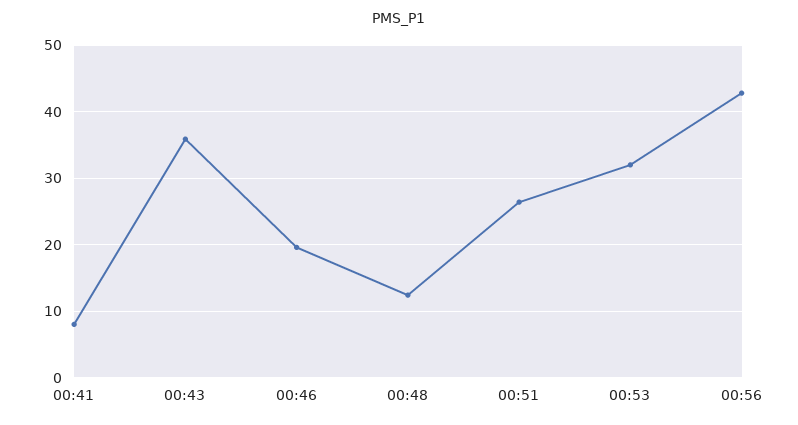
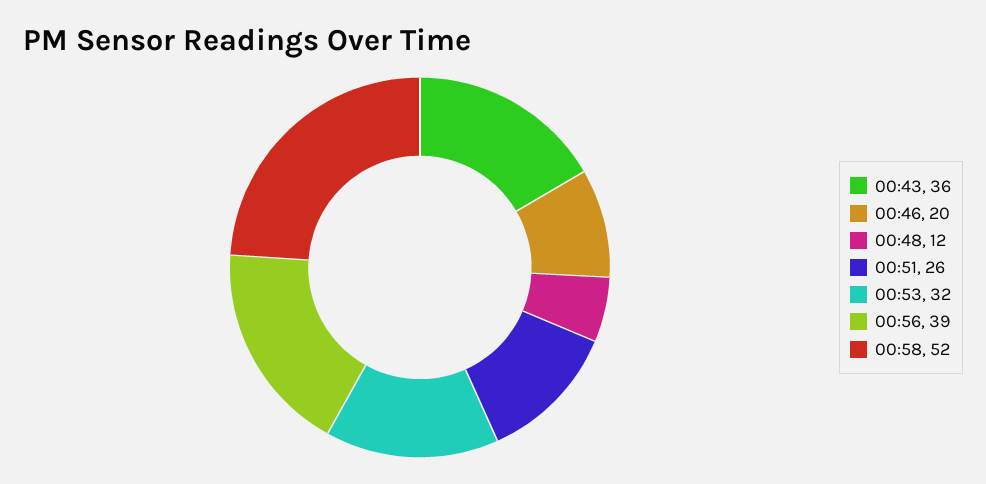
00:41: 8 -> none
00:56: 43 -> 39
00:58: none -> 52

